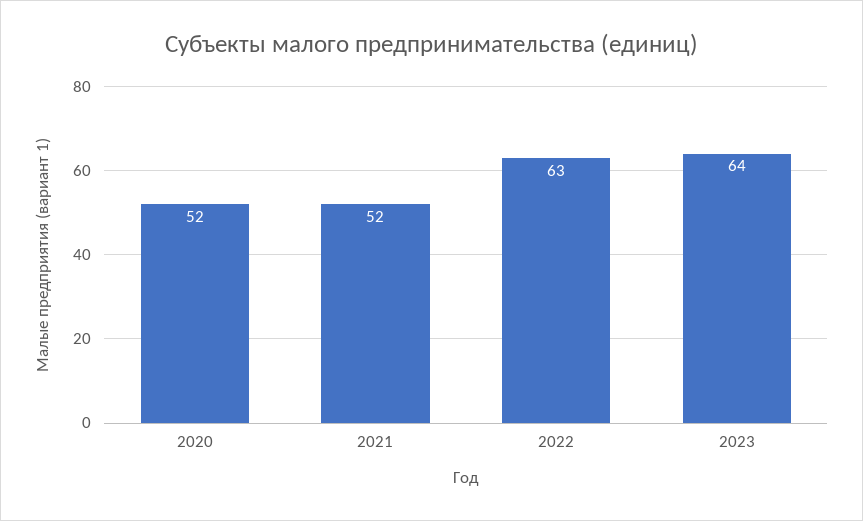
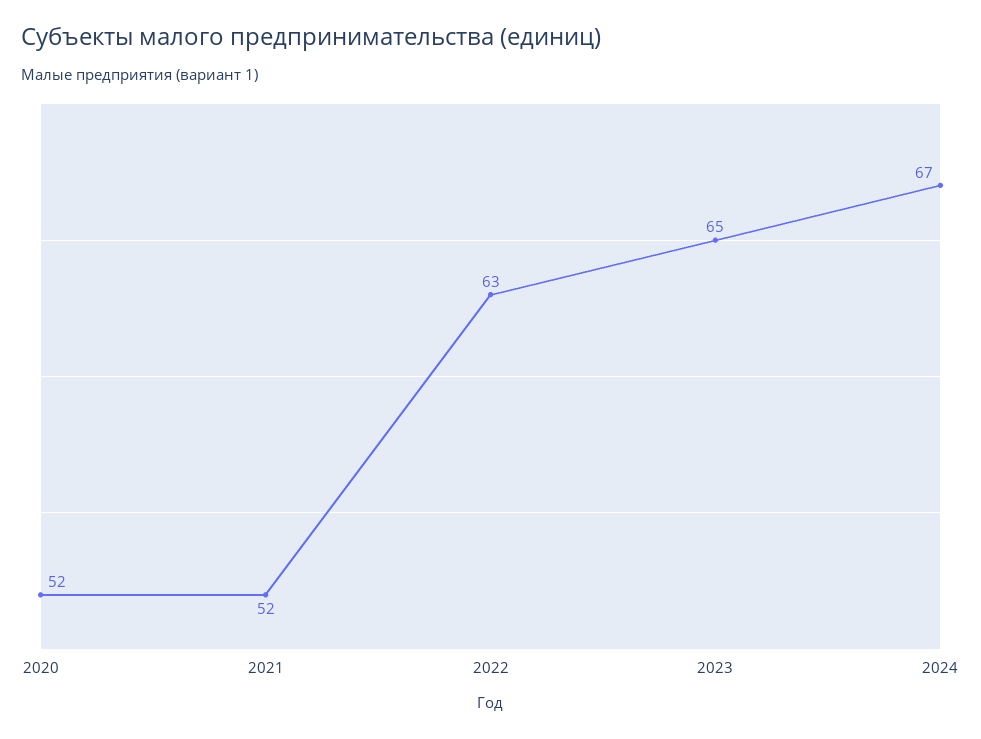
2023: 64 -> 65
2024: none -> 67

